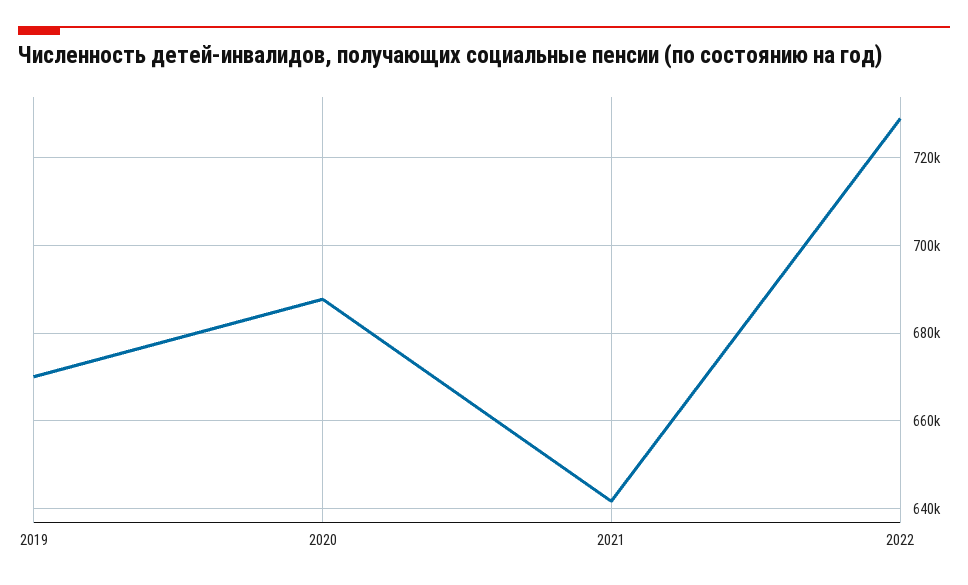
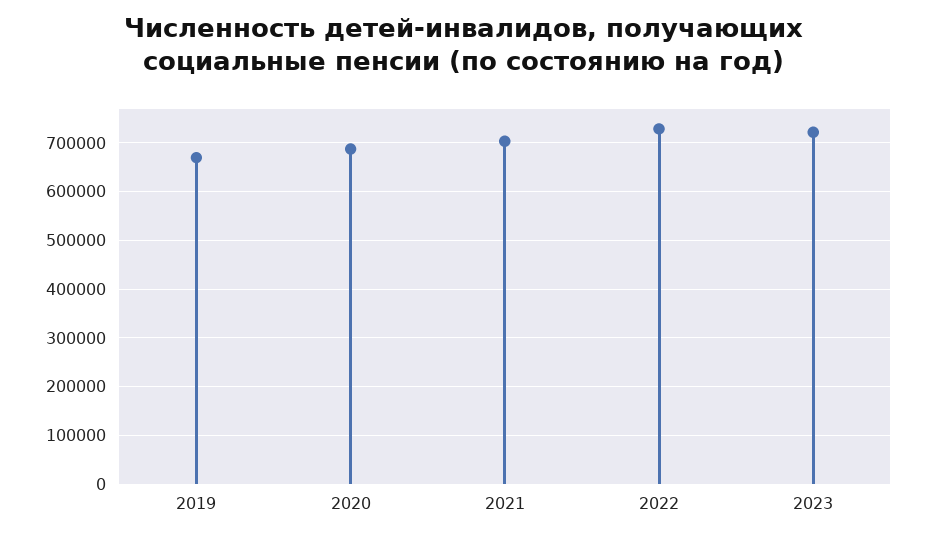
2021: 642000 -> 700000
2023: none -> 720000

